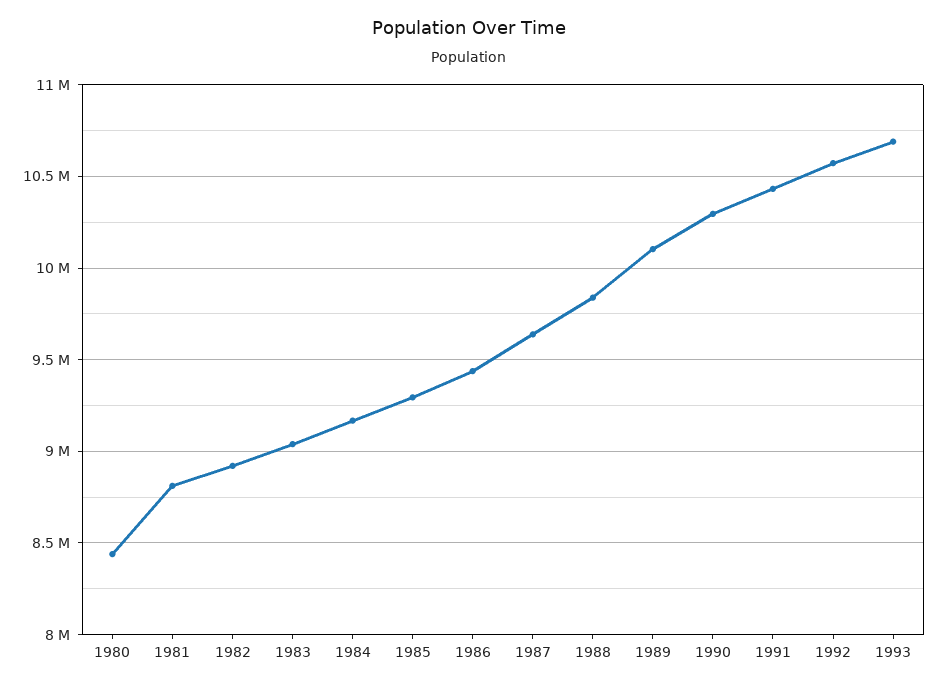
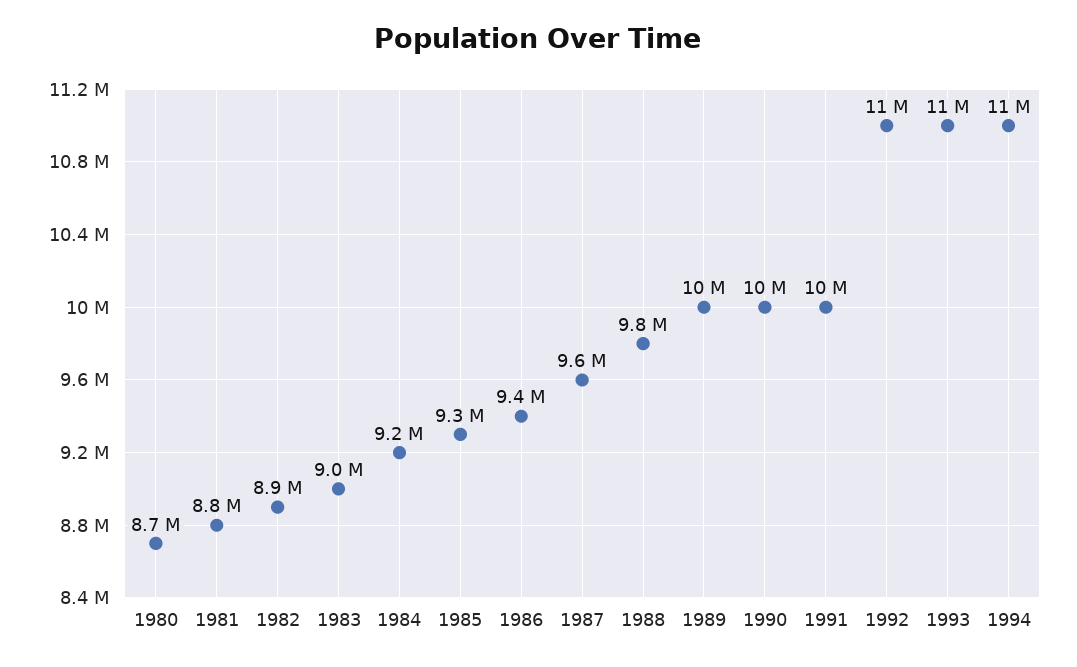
1980: 8450000 -> 8700000
1994: none -> 11000000

